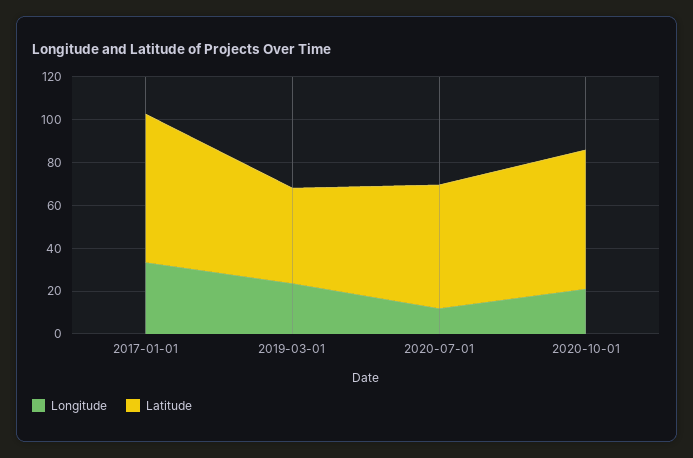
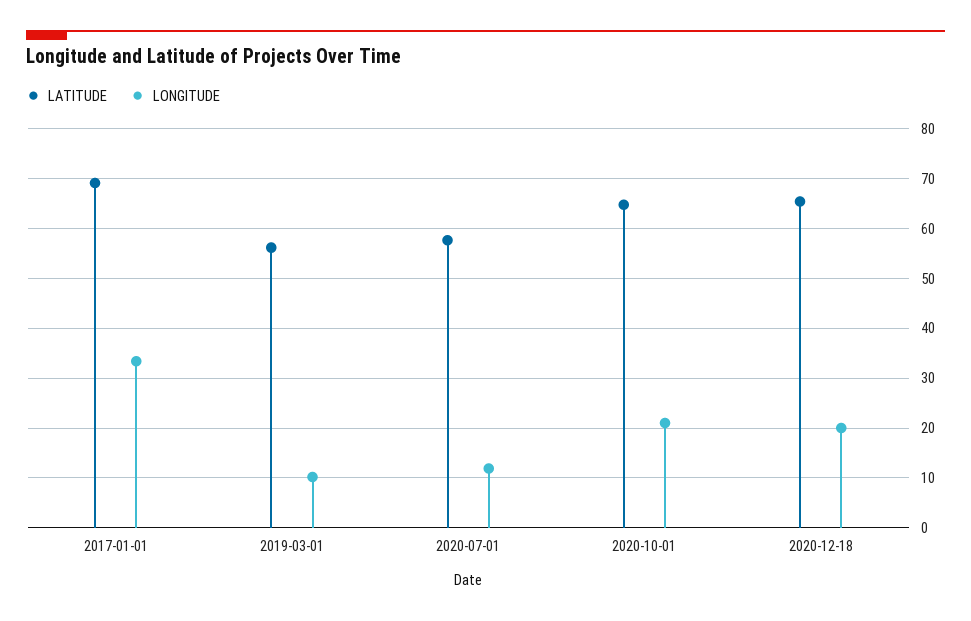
Longitude, 2019-03-01: 25 -> 10
Latitude, 2019-03-01: 45 -> 56
Latitude, 2020-12-18: none -> 66
Longitude, 2020-12-18: none -> 20

